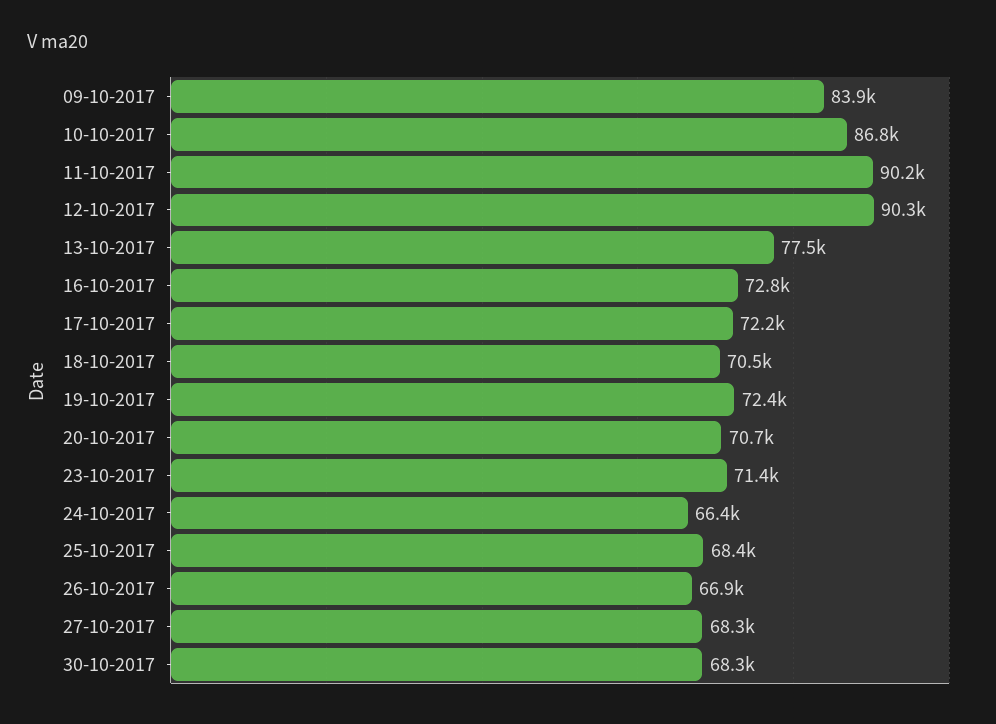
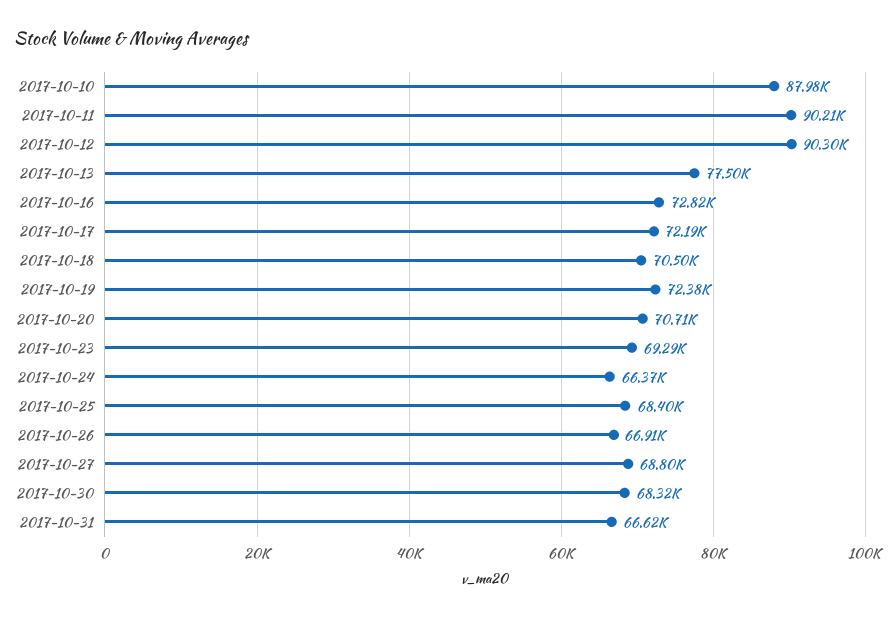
09-10-2017: 83900 -> none
10-10-2017: 86800 -> 87980
23-10-2017: 71400 -> 69290
27-10-2017: 68300 -> 68800
2017-10-31: none -> 66620

